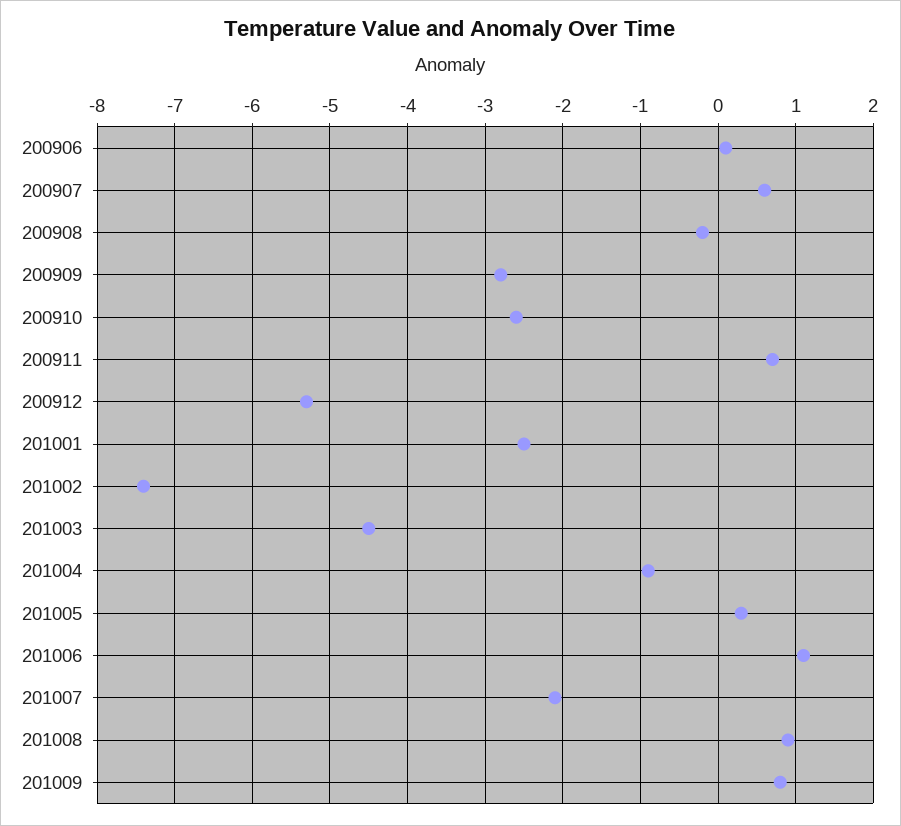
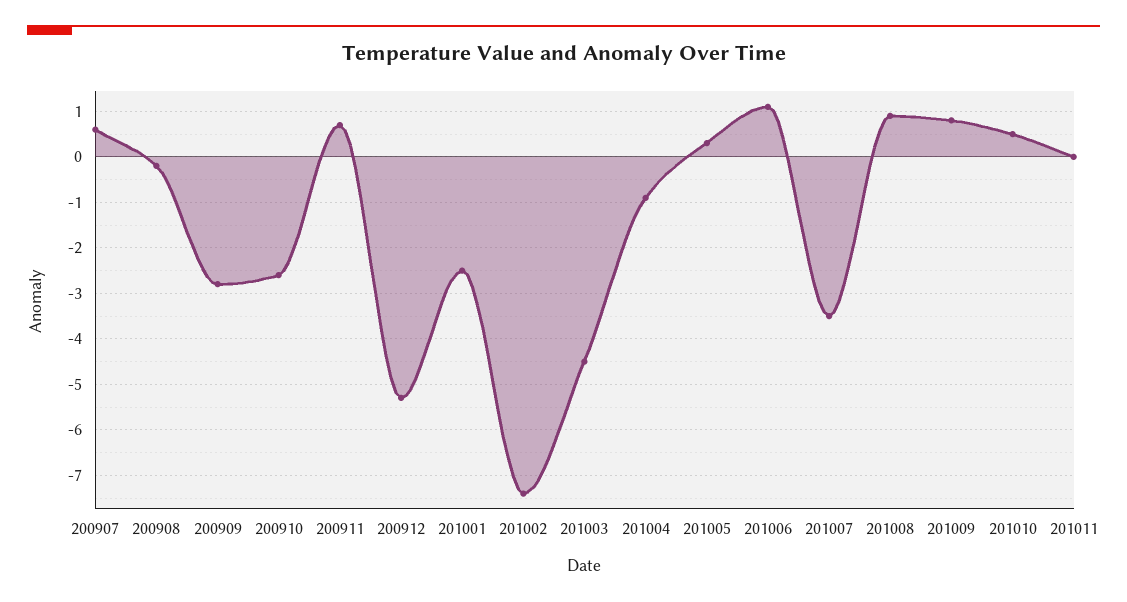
200906: 0.1 -> none
201007: -2.1 -> -3.5
201010: none -> 0.5
201011: none -> 0

